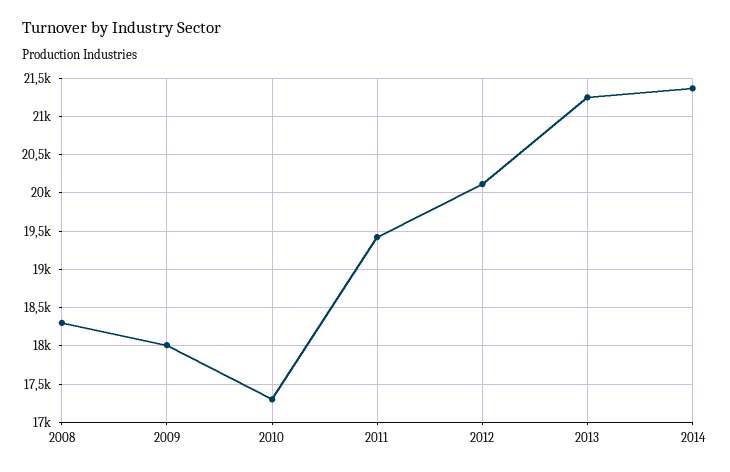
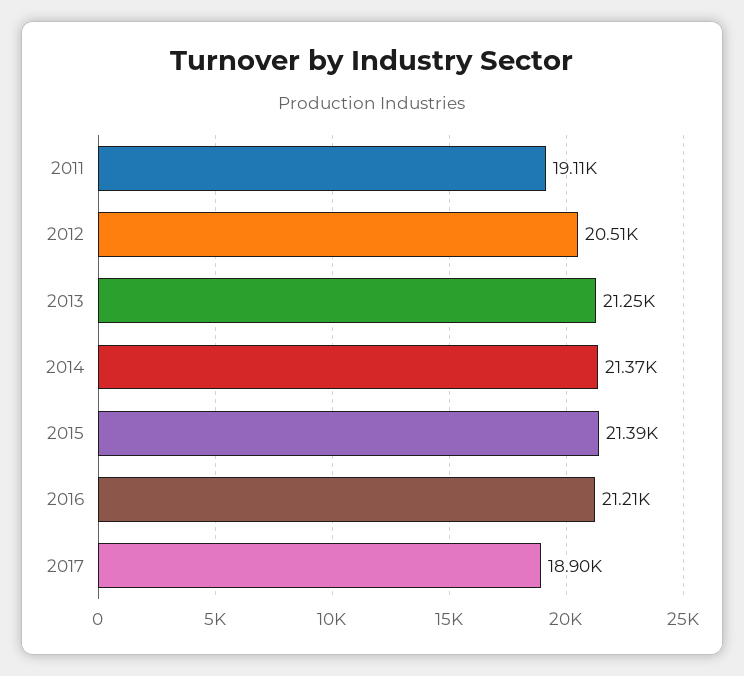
2008: 18300 -> none
2009: 18000 -> none
2010: 17300 -> none
2011: 19400 -> 19110
2012: 20100 -> 20510
2015: none -> 21390
2016: none -> 21210
2017: none -> 18900

